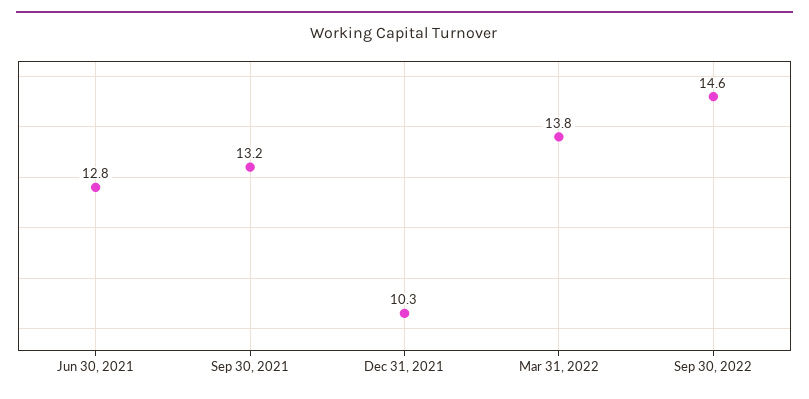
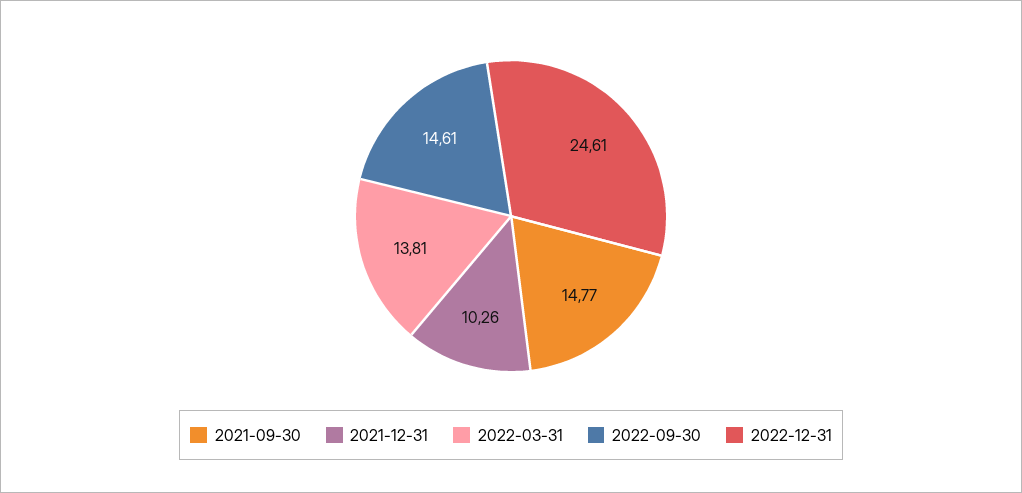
Jun 30, 2021: 12.8 -> none
Sep 30, 2021: 13.2 -> 14.77
2022-12-31: none -> 24.61

